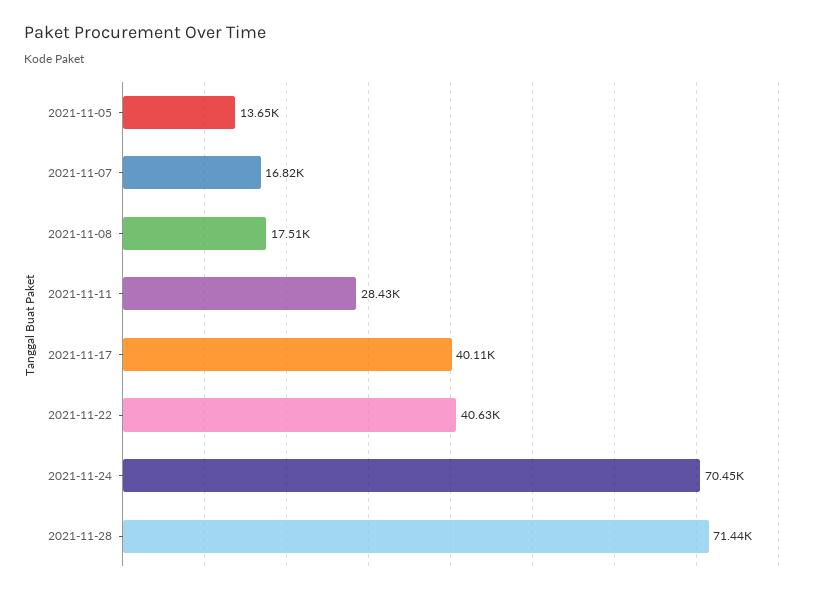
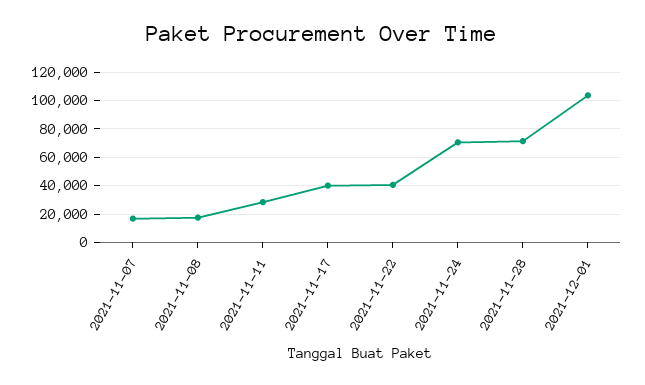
2021-11-05: 13650 -> none
2021-12-01: none -> 105000

